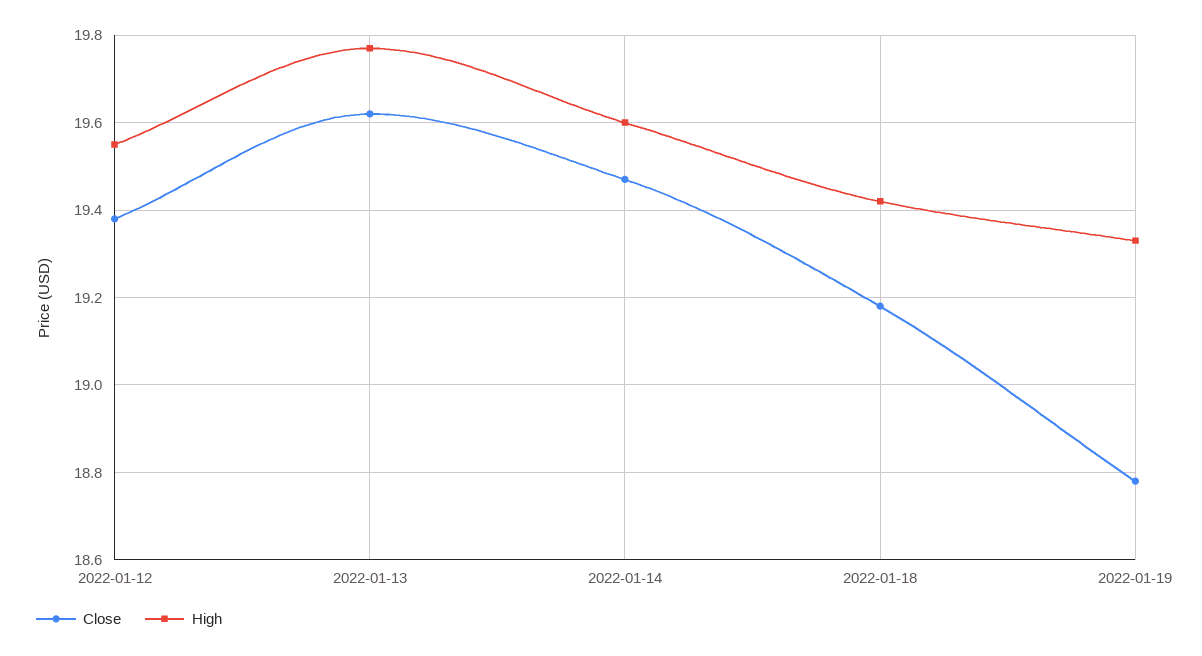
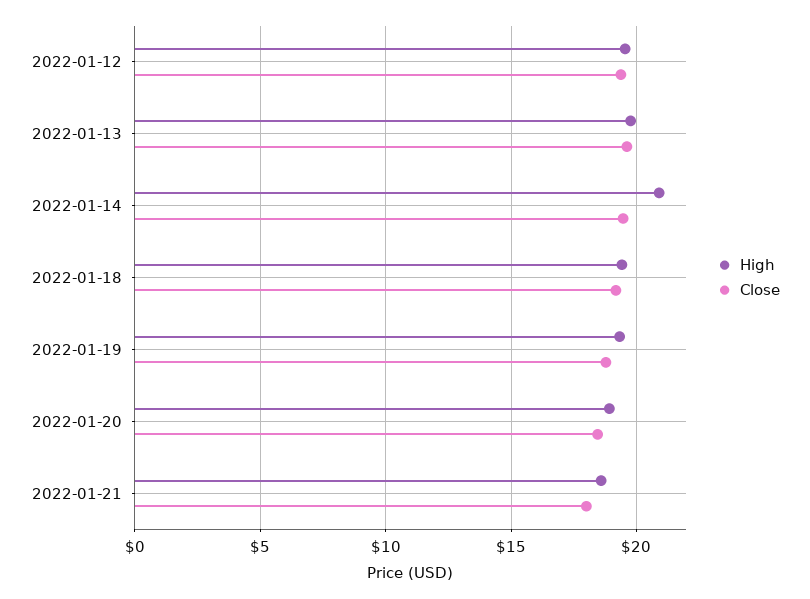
High, 2022-01-14: 19.6 -> 21
High, 2022-01-20: none -> 19
Close, 2022-01-20: none -> 18.5
High, 2022-01-21: none -> 18.5
Close, 2022-01-21: none -> 18

